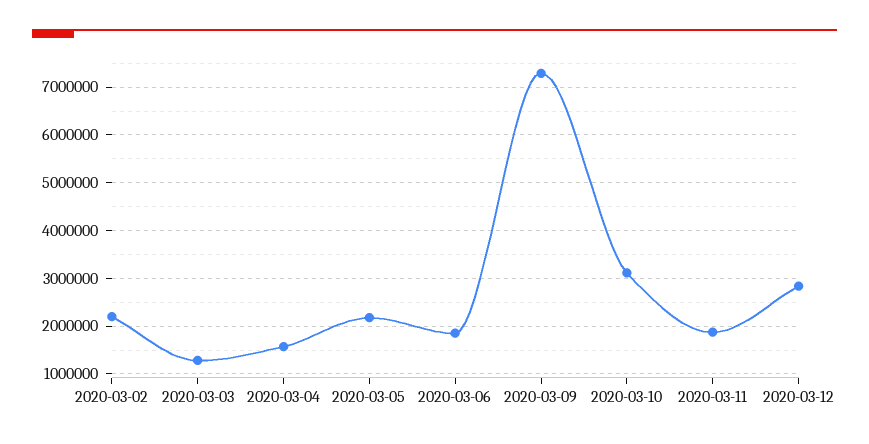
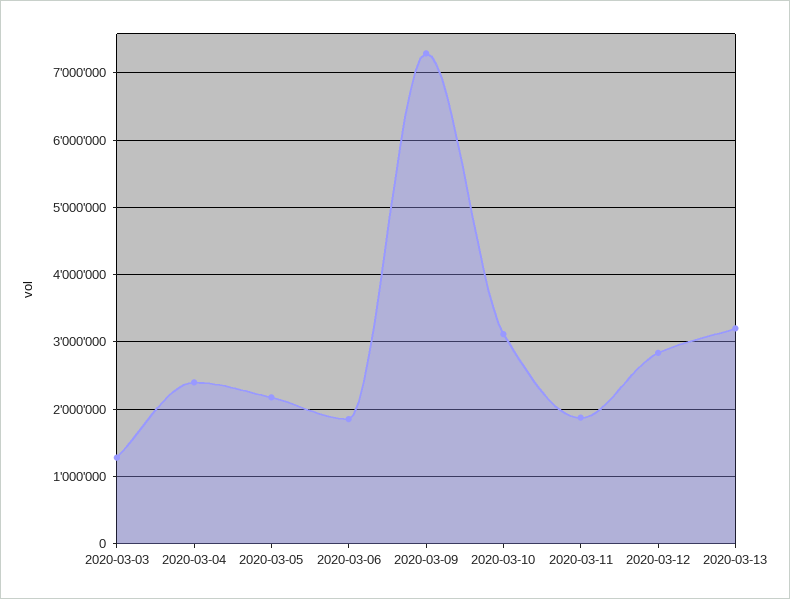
2020-03-02: 2200000 -> none
2020-03-04: 1600000 -> 2400000
2020-03-13: none -> 3200000

